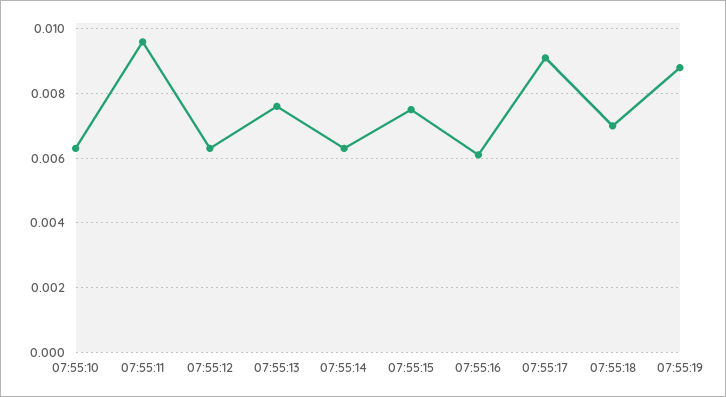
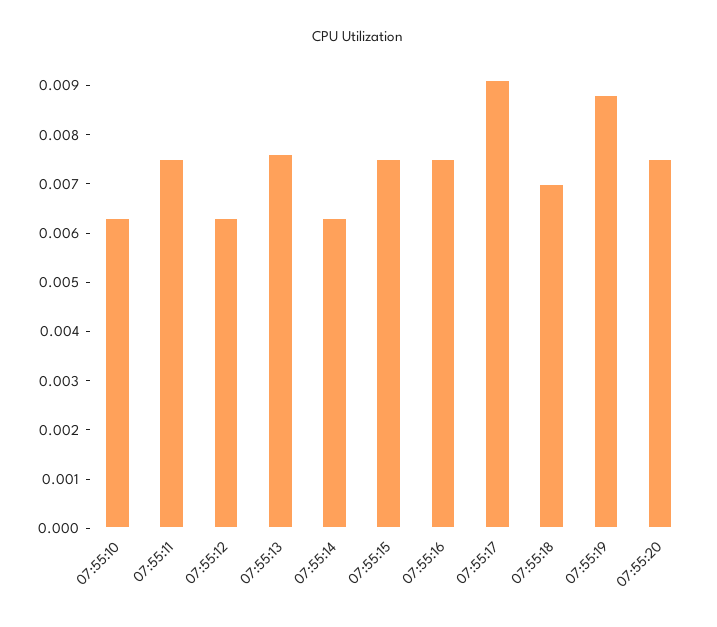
07:55:11: 0.0095 -> 0.0075
07:55:16: 0.006 -> 0.0075
07:55:20: none -> 0.0075

